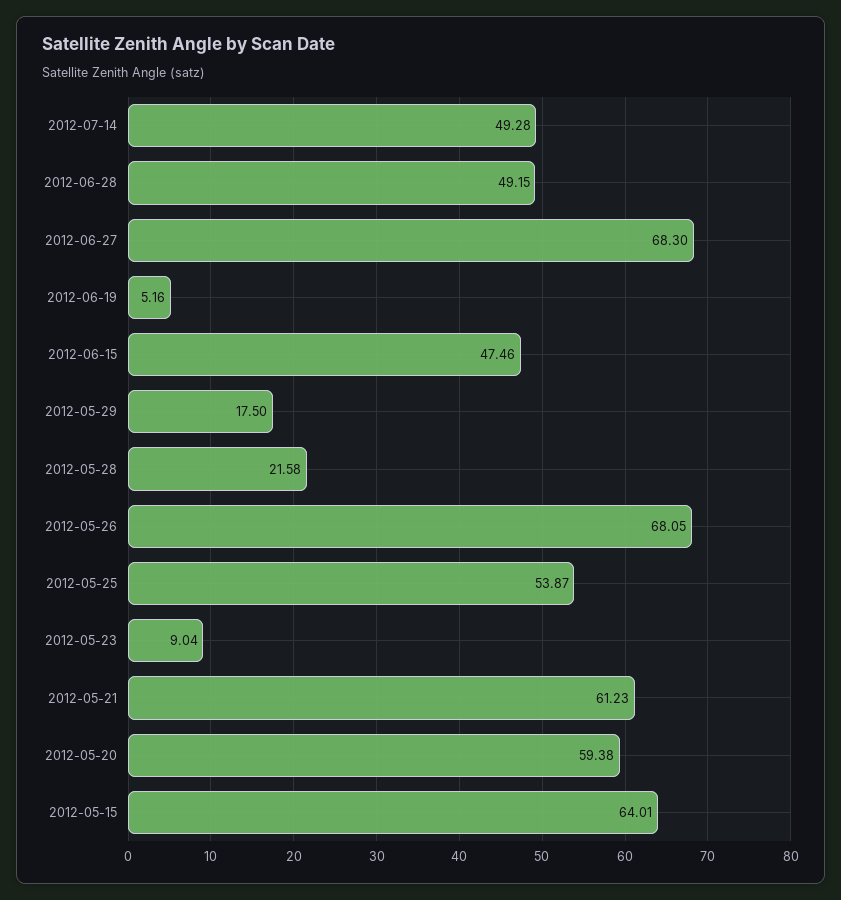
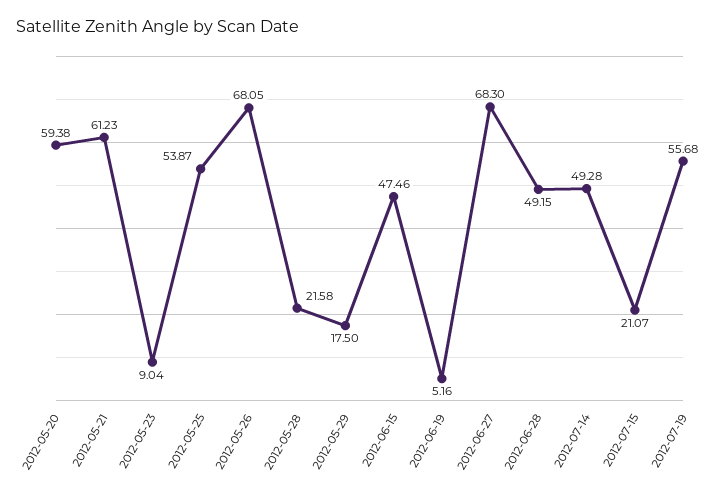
2012-05-15: 64.01 -> none
2012-07-15: none -> 21.07
2012-07-19: none -> 55.68

